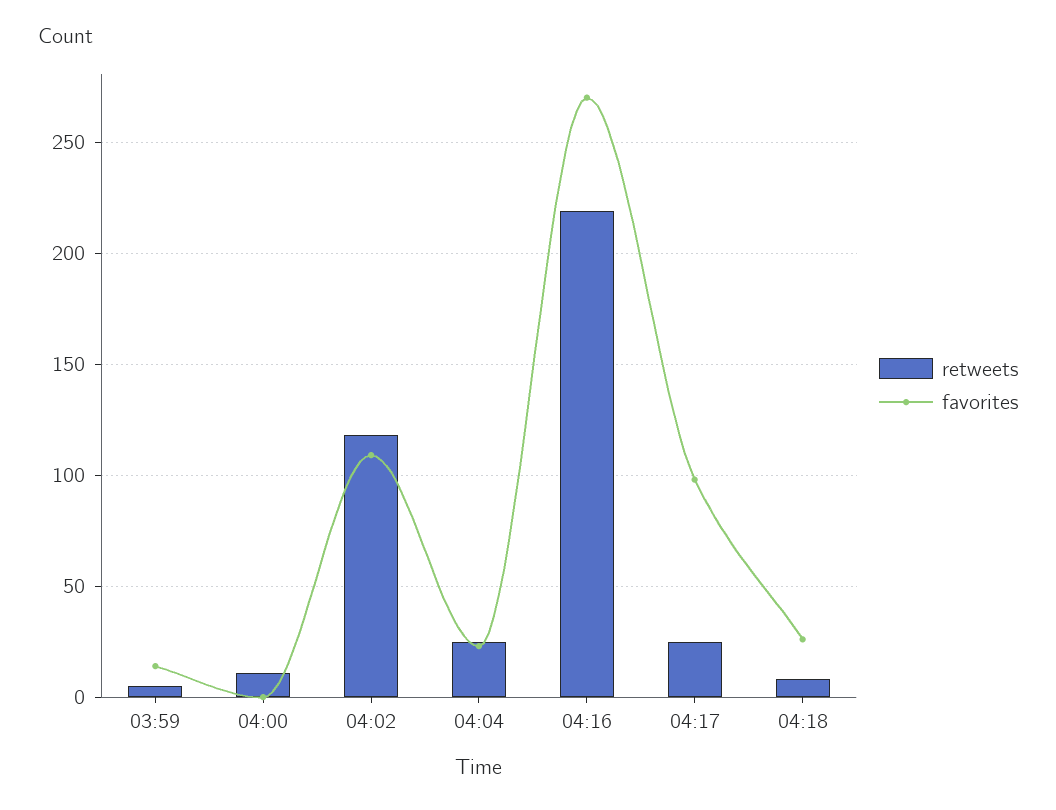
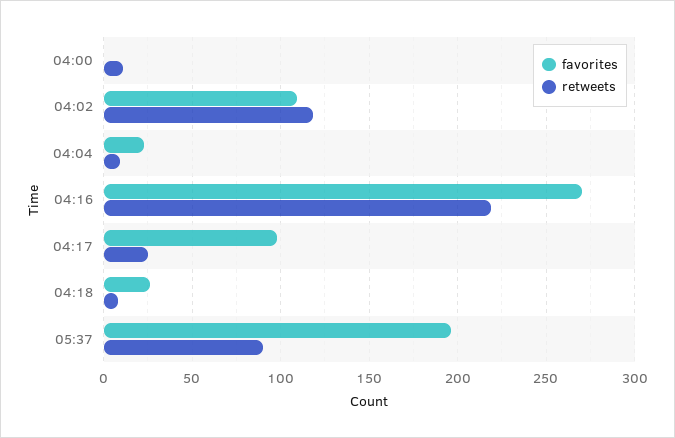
retweets, 03:59: 5 -> none
favorites, 03:59: 15 -> none
retweets, 04:04: 25 -> 10
favorites, 05:37: none -> 195
retweets, 05:37: none -> 90

